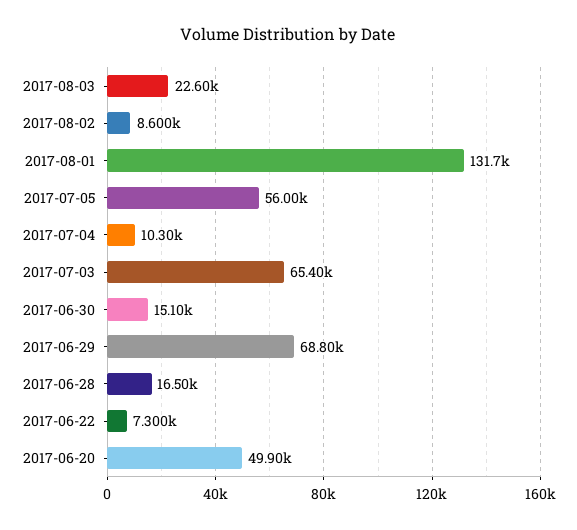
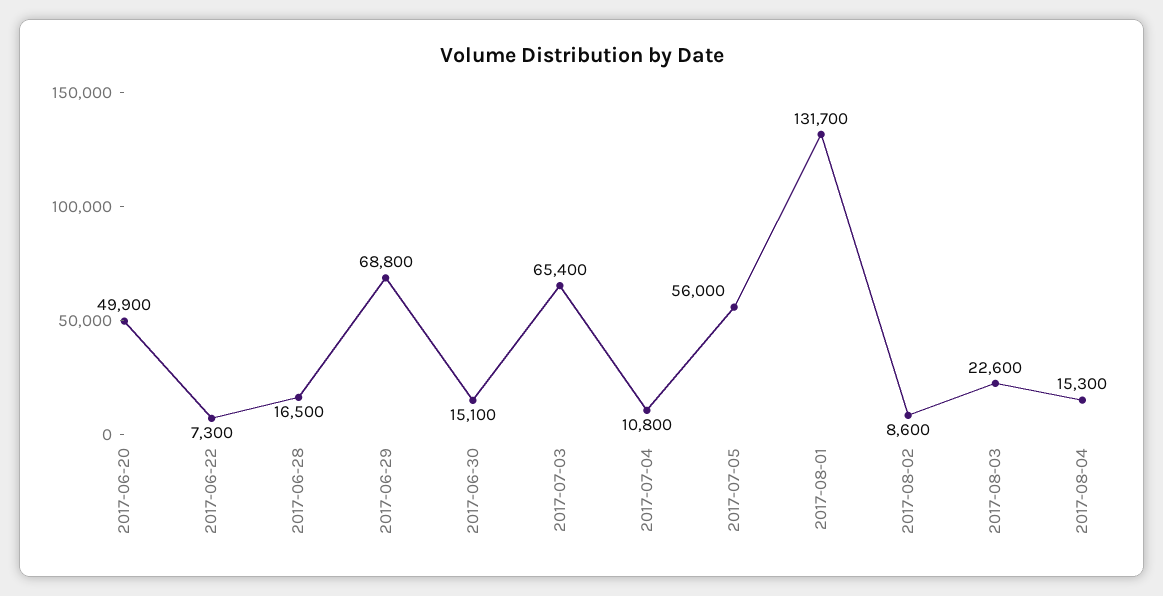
2017-07-04: 10300 -> 10800
2017-08-04: none -> 15300

